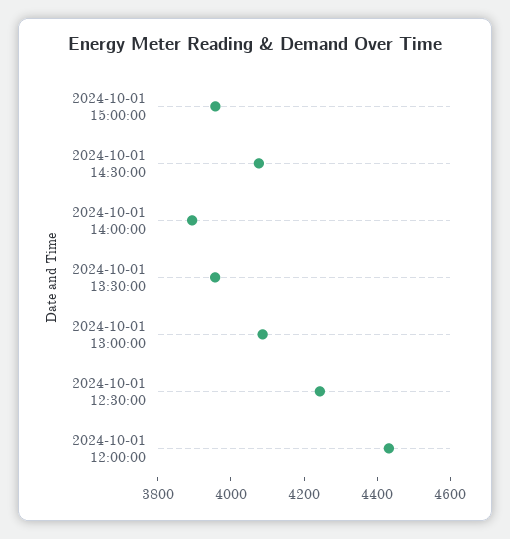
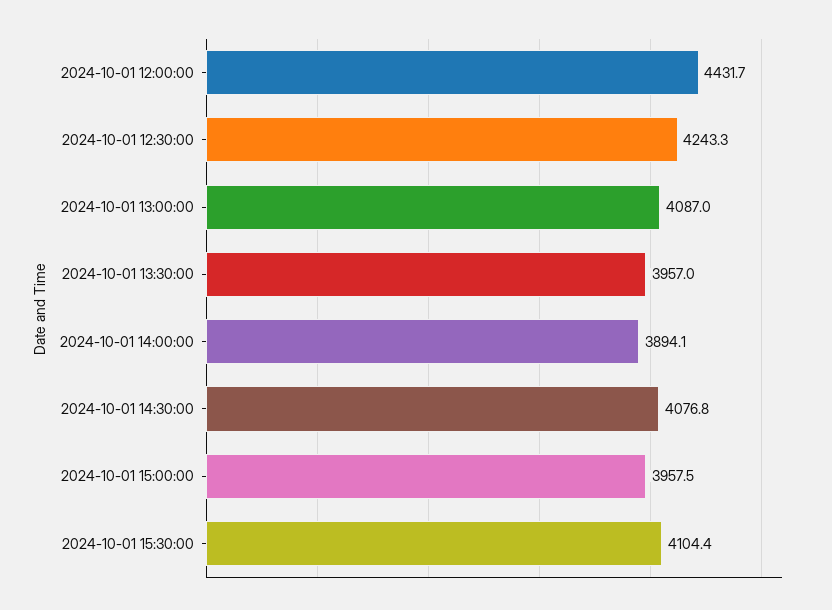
2024-10-01 15:30:00: none -> 4104.4

